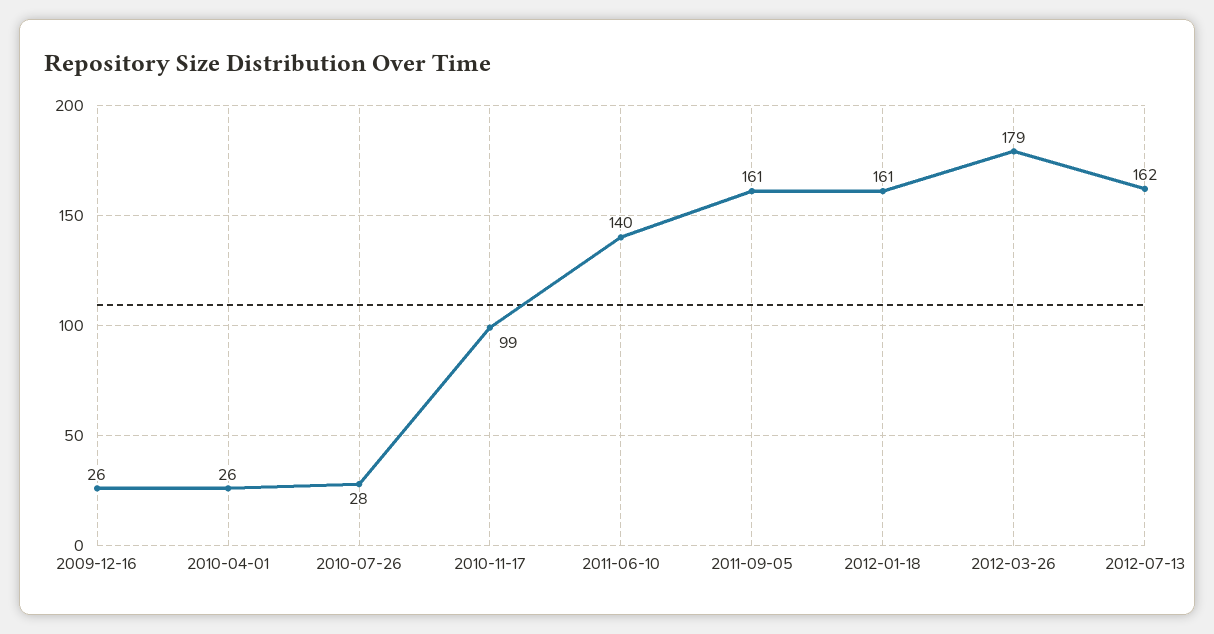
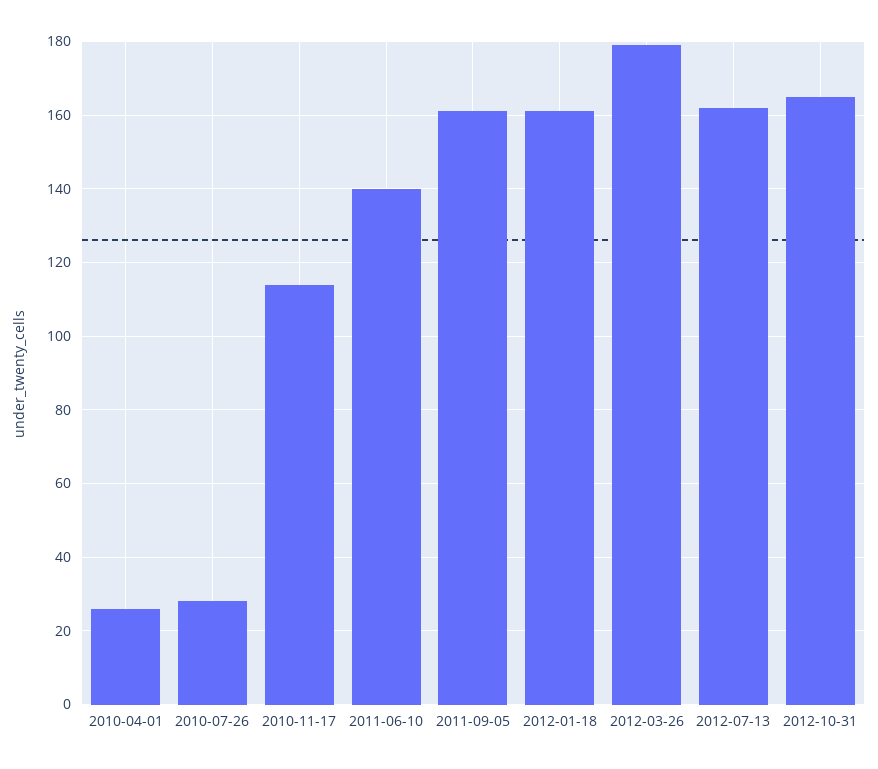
2009-12-16: 26 -> none
2010-11-17: 99 -> 115
2012-10-31: none -> 165

